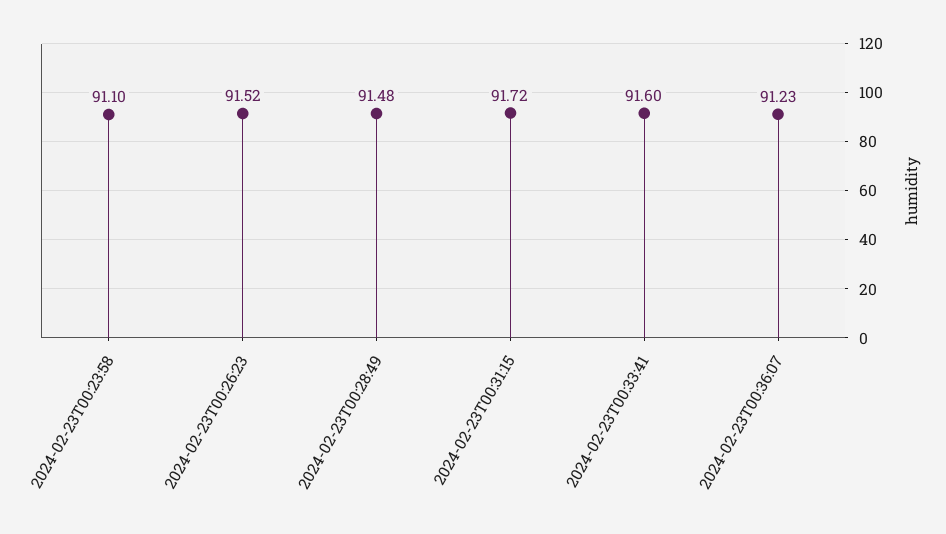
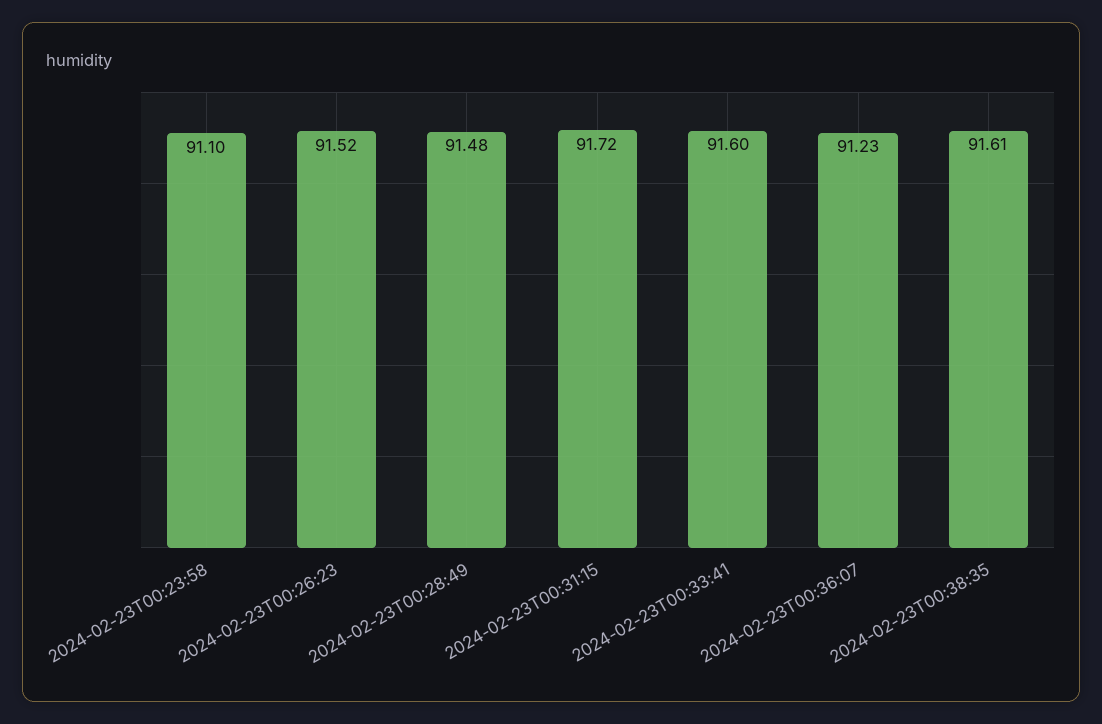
2024-02-23T00:38:35: none -> 91.61

